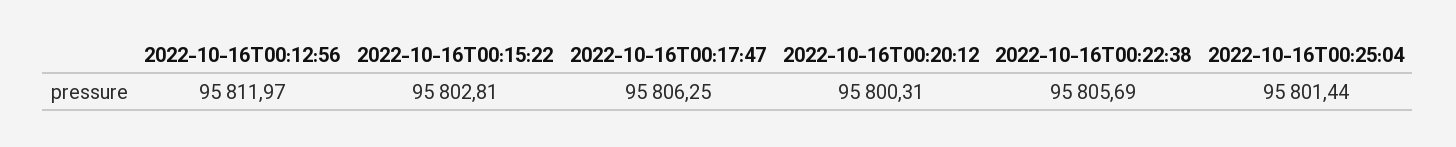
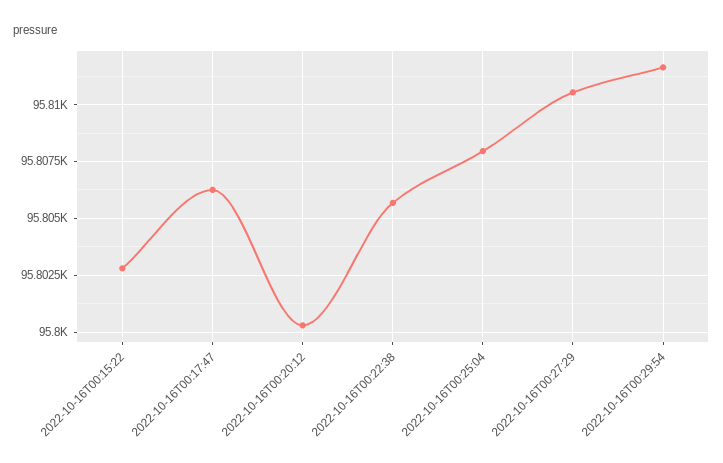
2022-10-16T00:12:56: 95811.97 -> none
2022-10-16T00:25:04: 95801.44 -> 95808
2022-10-16T00:27:29: none -> 95810.5
2022-10-16T00:29:54: none -> 95811.5

